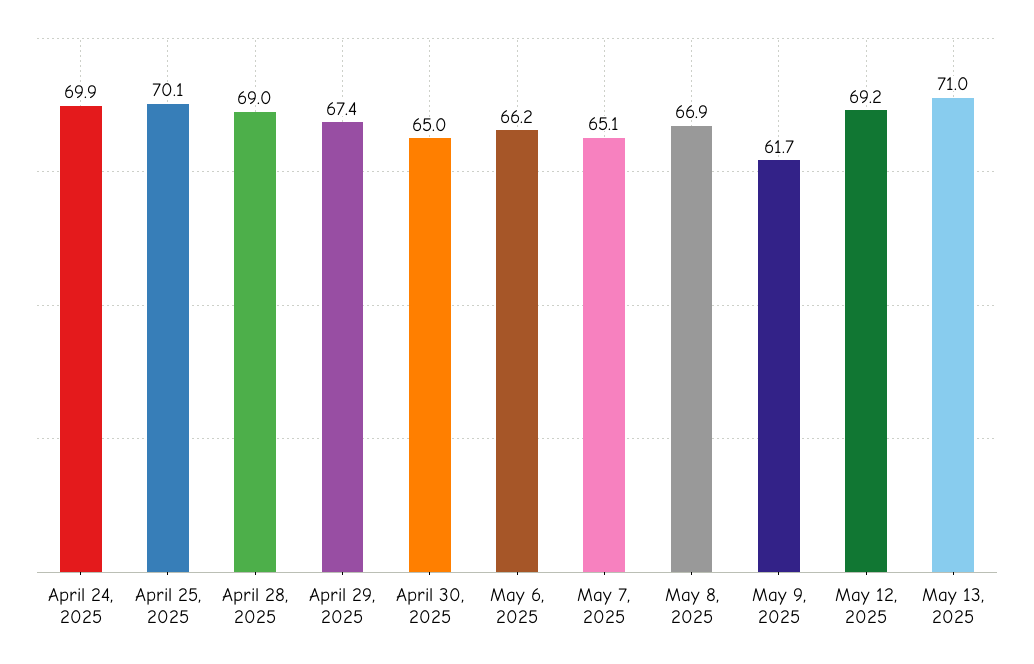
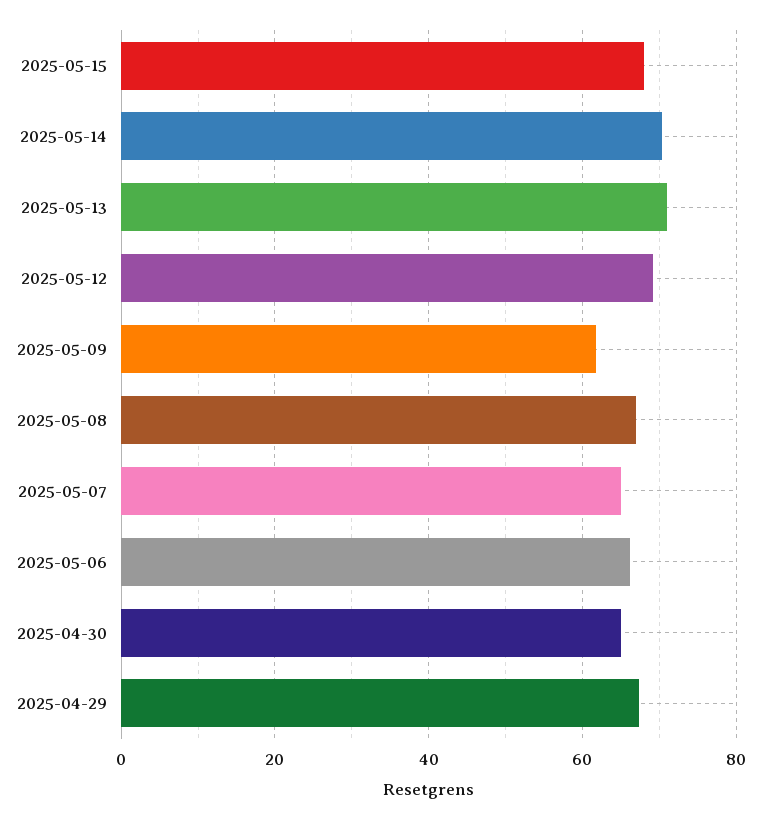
April 24, 2025: 69.9 -> none
April 25, 2025: 70.1 -> none
April 28, 2025: 69 -> none
2025-05-15: none -> 68
2025-05-14: none -> 70

